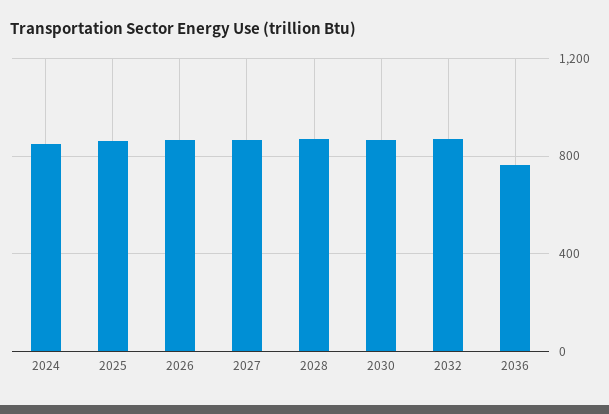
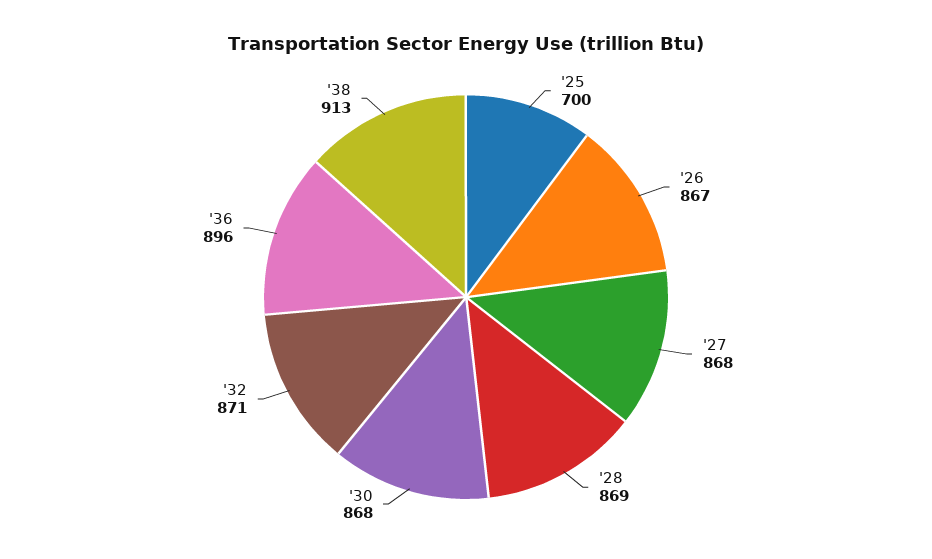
2024: 850 -> none
2025: 850 -> 700
2036: 750 -> 896
'38: none -> 913

